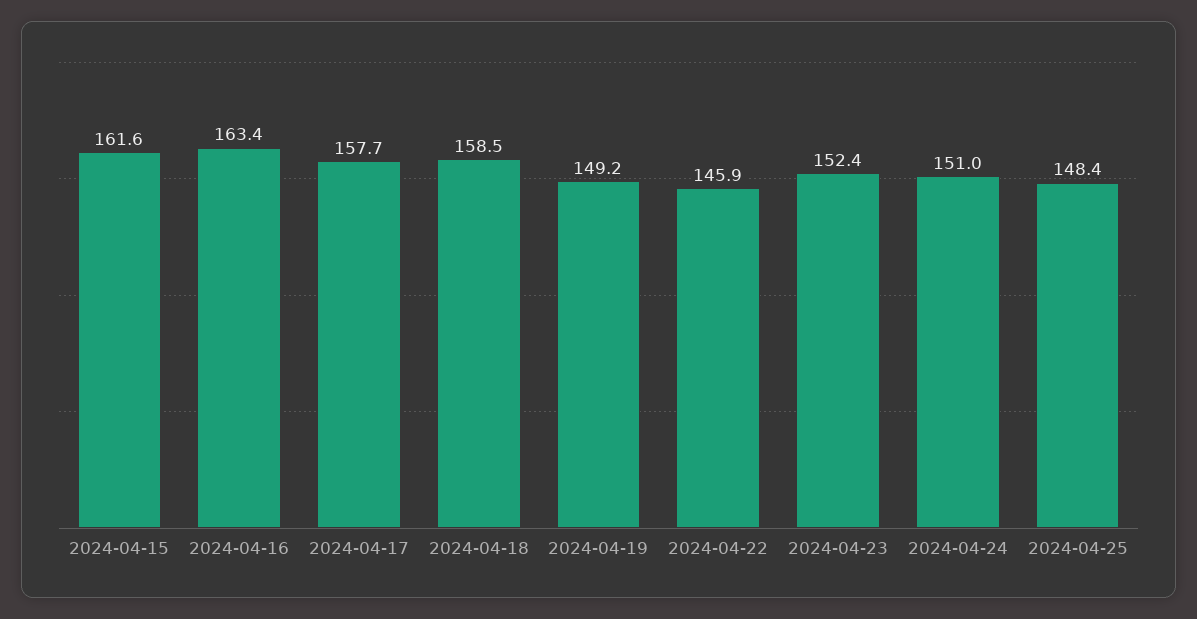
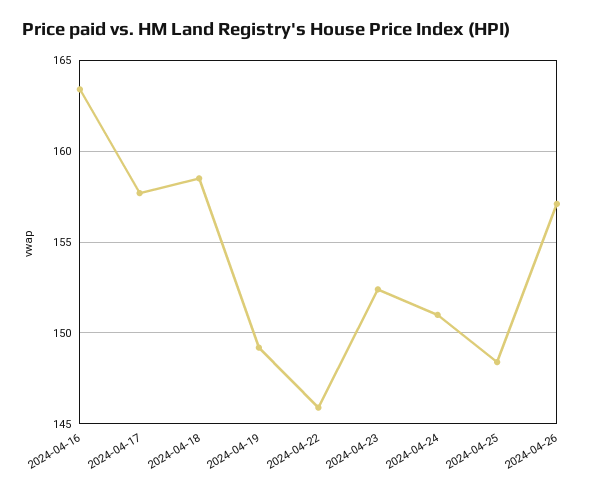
2024-04-15: 161.6 -> none
2024-04-26: none -> 157

